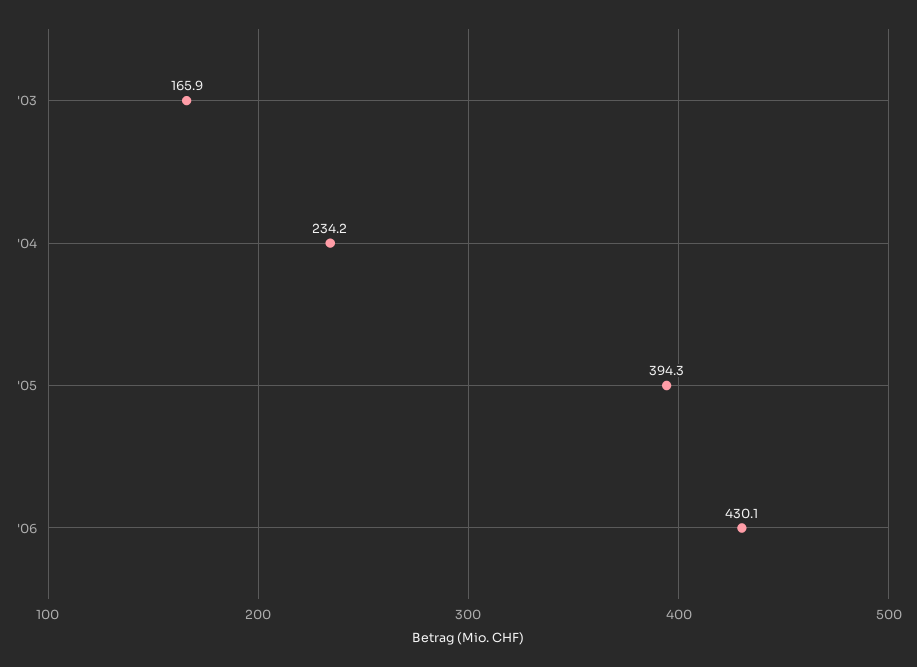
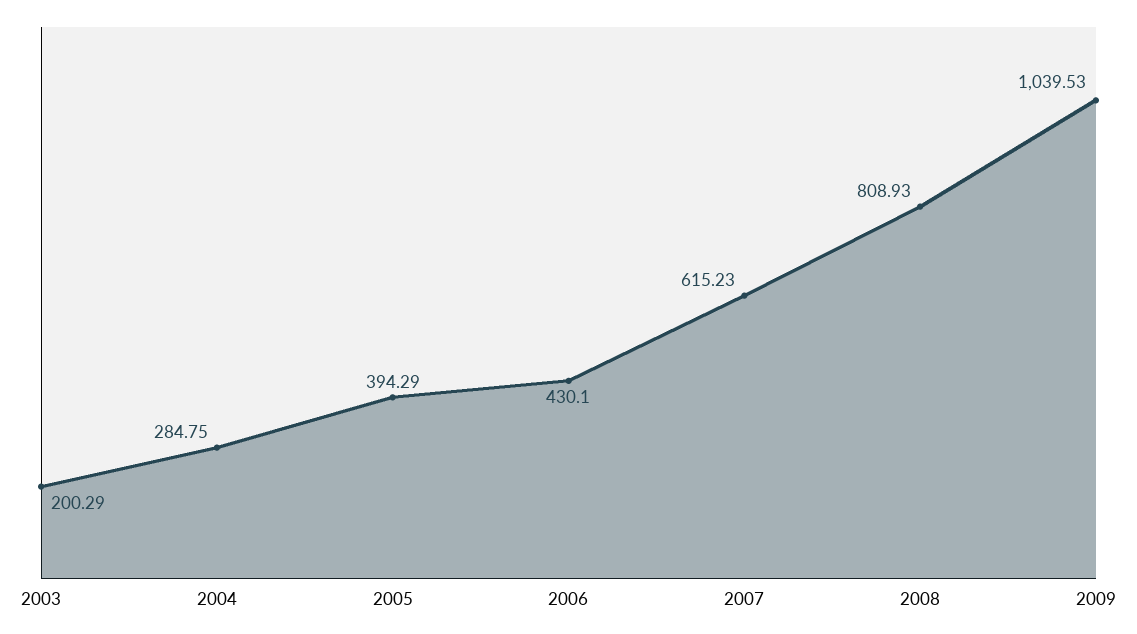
'03: 165.9 -> 200.29
'04: 234.2 -> 284.75
2007: none -> 615.23
2008: none -> 808.93
2009: none -> 1039.53

